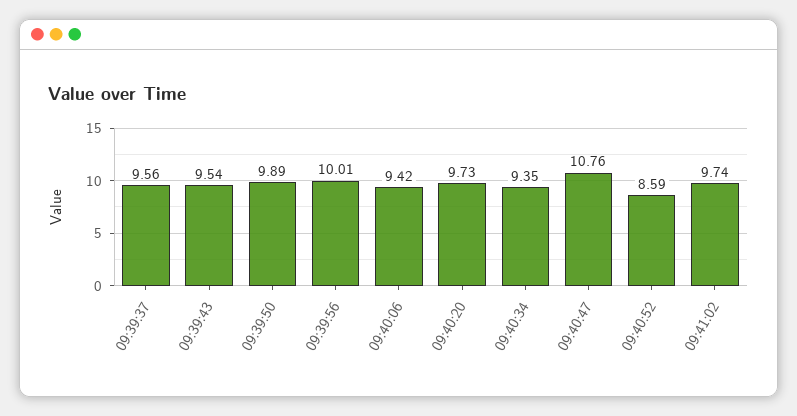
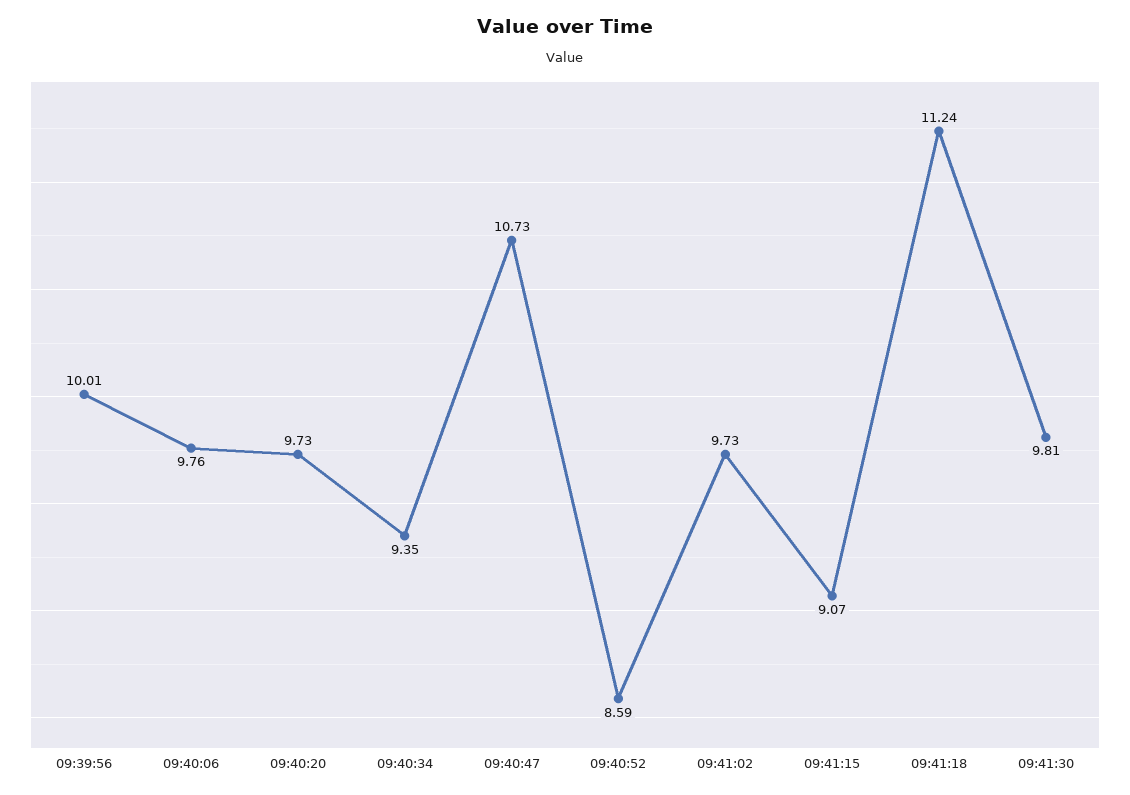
09:39:37: 9.56 -> none
09:39:43: 9.54 -> none
09:39:50: 9.89 -> none
09:40:06: 9.42 -> 9.76
09:40:47: 10.76 -> 10.73
09:41:02: 9.74 -> 9.73
09:41:15: none -> 9.07
09:41:18: none -> 11.24
09:41:30: none -> 9.81

